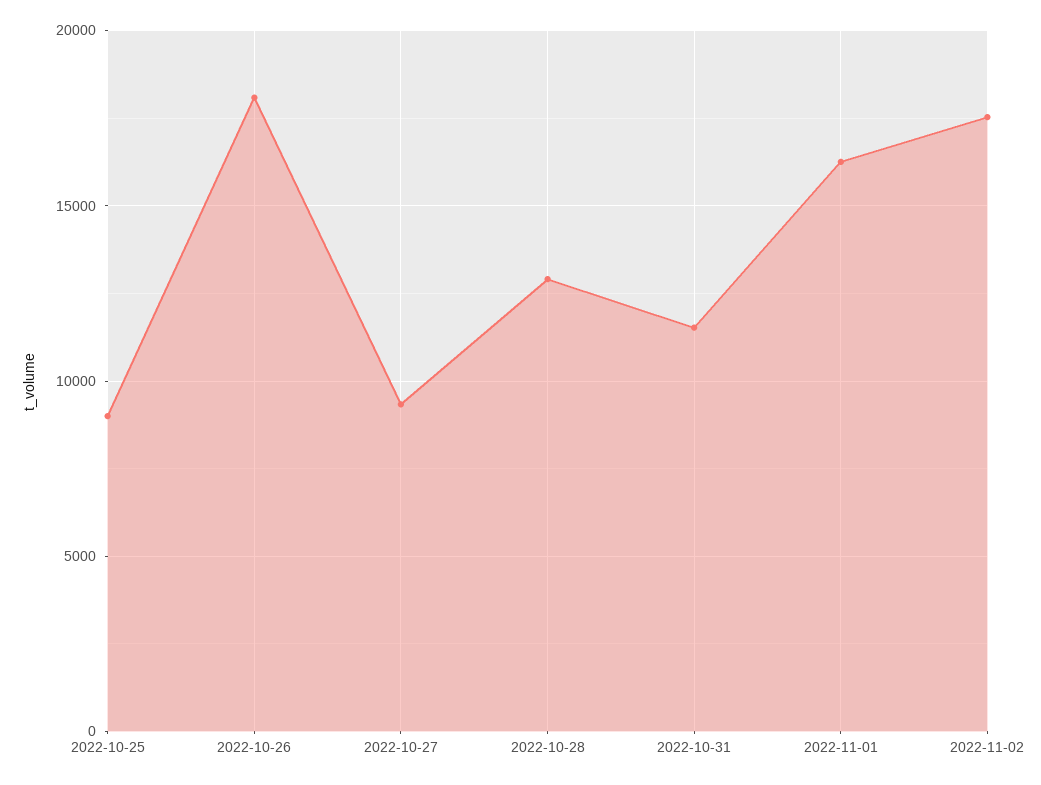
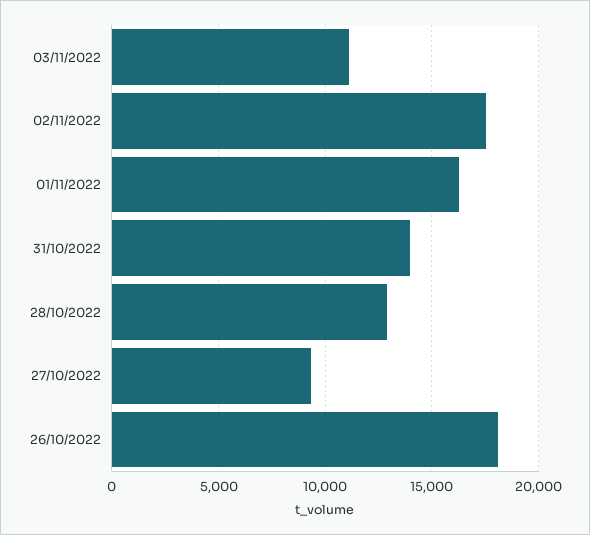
2022-10-25: 9000 -> none
2022-10-31: 11500 -> 14000
03/11/2022: none -> 11000

